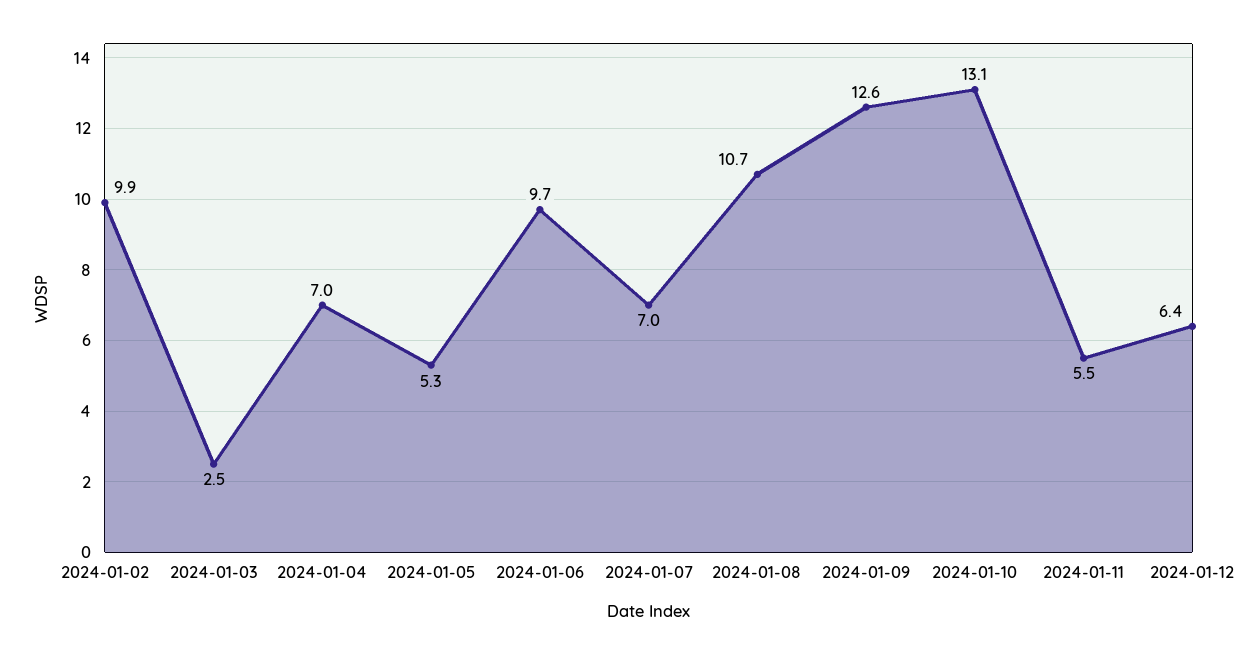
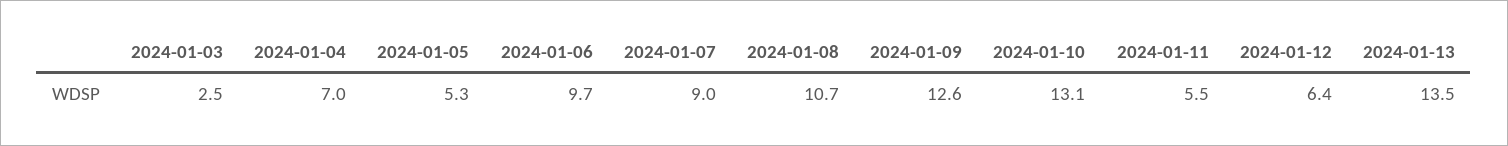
2024-01-02: 9.9 -> none
2024-01-07: 7 -> 9
2024-01-13: none -> 13.5

